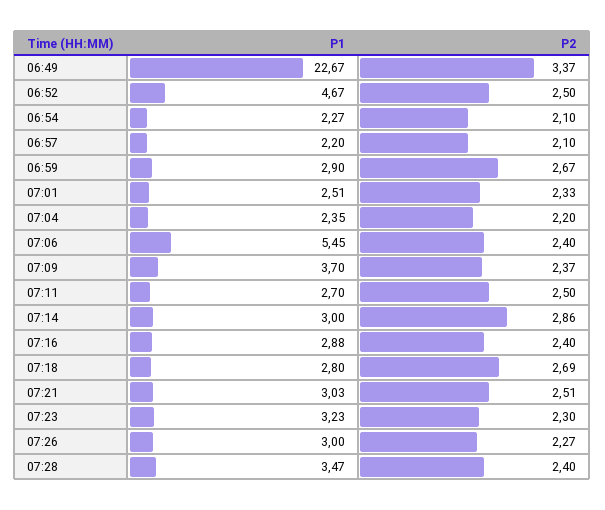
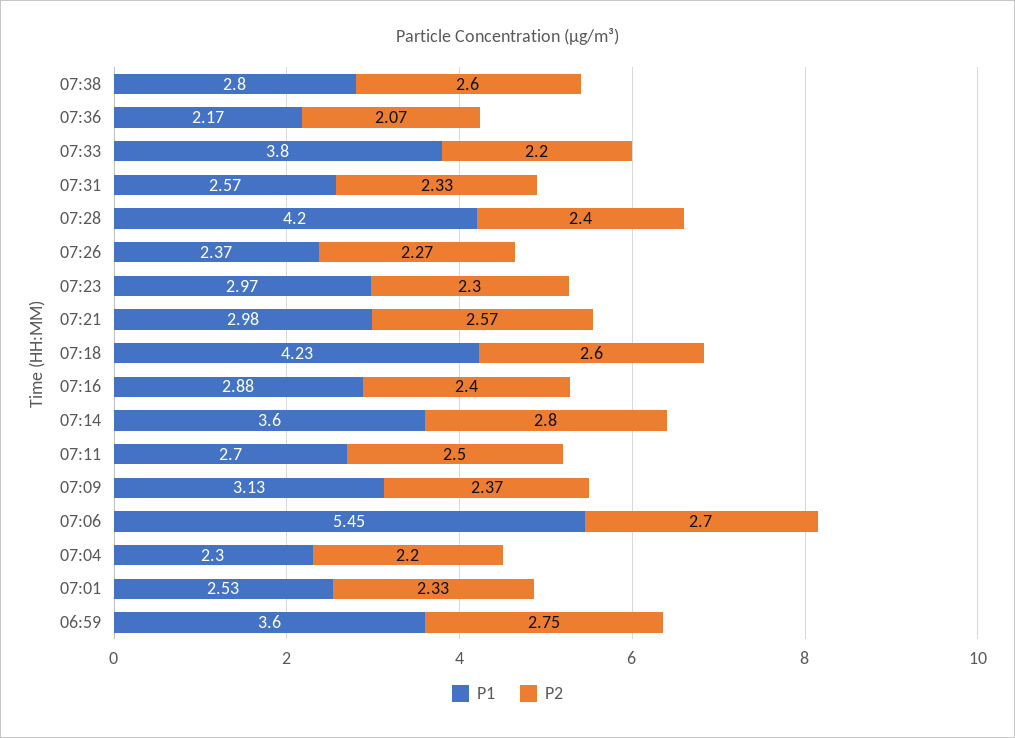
P1, 06:49: 22.67 -> none
P2, 06:49: 3.37 -> none
P1, 06:52: 4.67 -> none
P2, 06:52: 2.5 -> none
P1, 06:54: 2.27 -> none
P2, 06:54: 2.1 -> none
P1, 06:57: 2.2 -> none
P2, 06:57: 2.1 -> none
P1, 06:59: 2.9 -> 3.6
P2, 06:59: 2.67 -> 2.75
P1, 07:01: 2.51 -> 2.53
P1, 07:04: 2.35 -> 2.3
P2, 07:06: 2.4 -> 2.7
P1, 07:09: 3.7 -> 3.13
P1, 07:14: 3 -> 3.6
P2, 07:14: 2.86 -> 2.8
P1, 07:18: 2.8 -> 4.23
P2, 07:18: 2.69 -> 2.6
P1, 07:21: 3.03 -> 2.98
P2, 07:21: 2.51 -> 2.57
P1, 07:23: 3.23 -> 2.97
P1, 07:26: 3 -> 2.37
P1, 07:28: 3.47 -> 4.2
P1, 07:38: none -> 2.8
P2, 07:38: none -> 2.6
P1, 07:36: none -> 2.17
P2, 07:36: none -> 2.07
P1, 07:33: none -> 3.8
P2, 07:33: none -> 2.2
P1, 07:31: none -> 2.57
P2, 07:31: none -> 2.33

